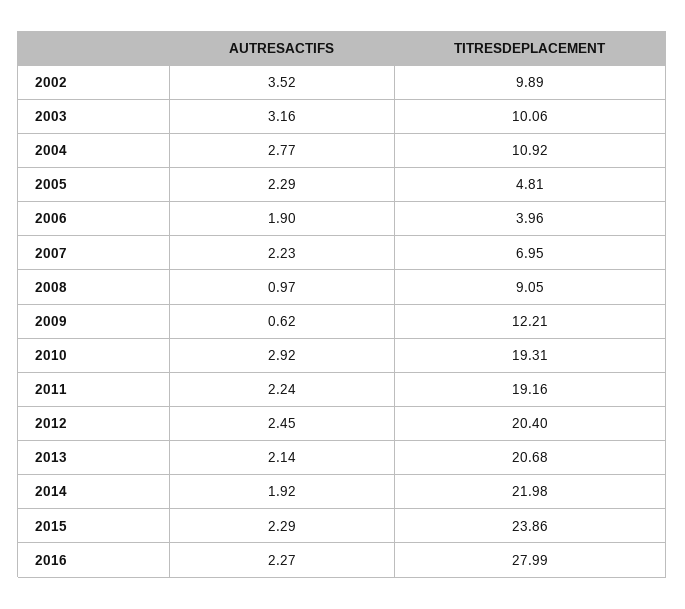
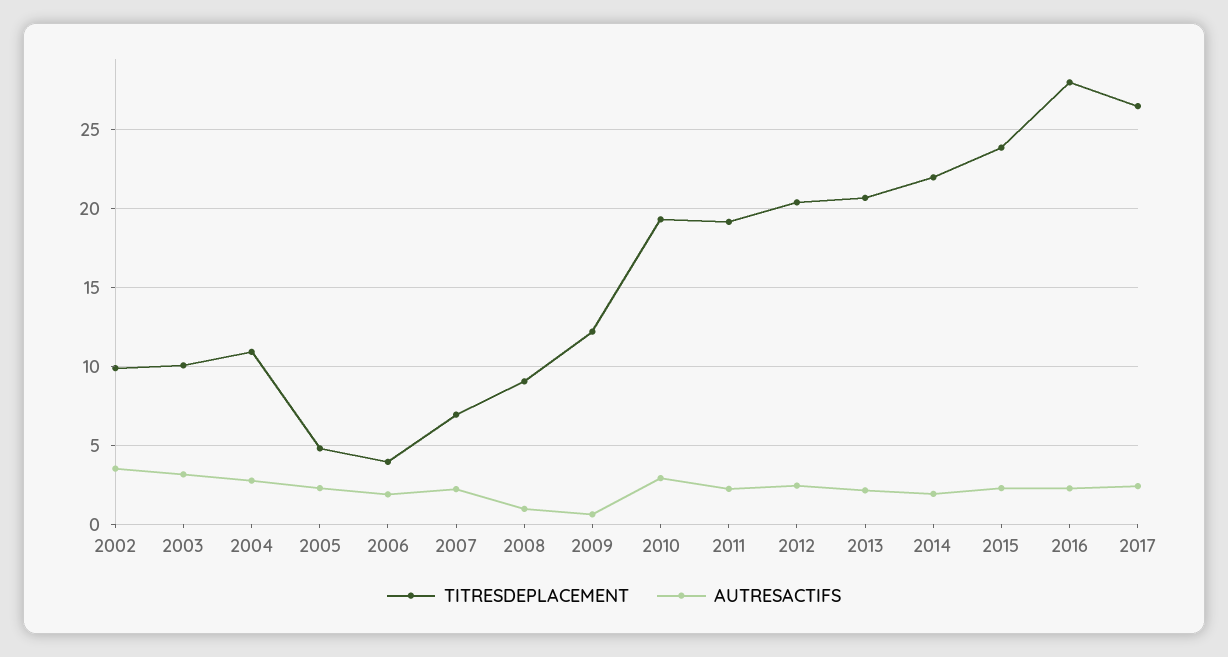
TITRESDEPLACEMENT, 2017: none -> 26.5
AUTRESACTIFS, 2017: none -> 2.5

